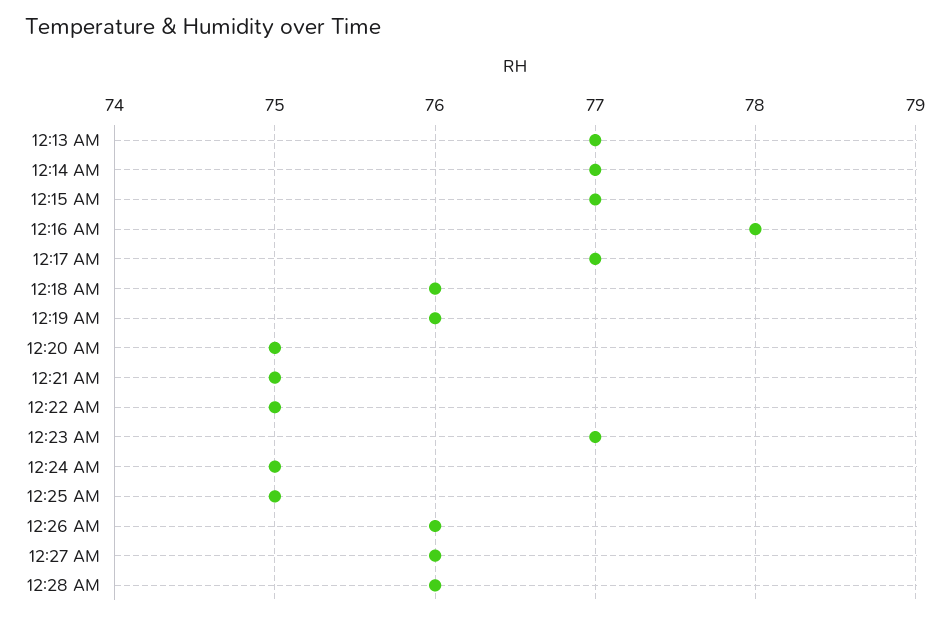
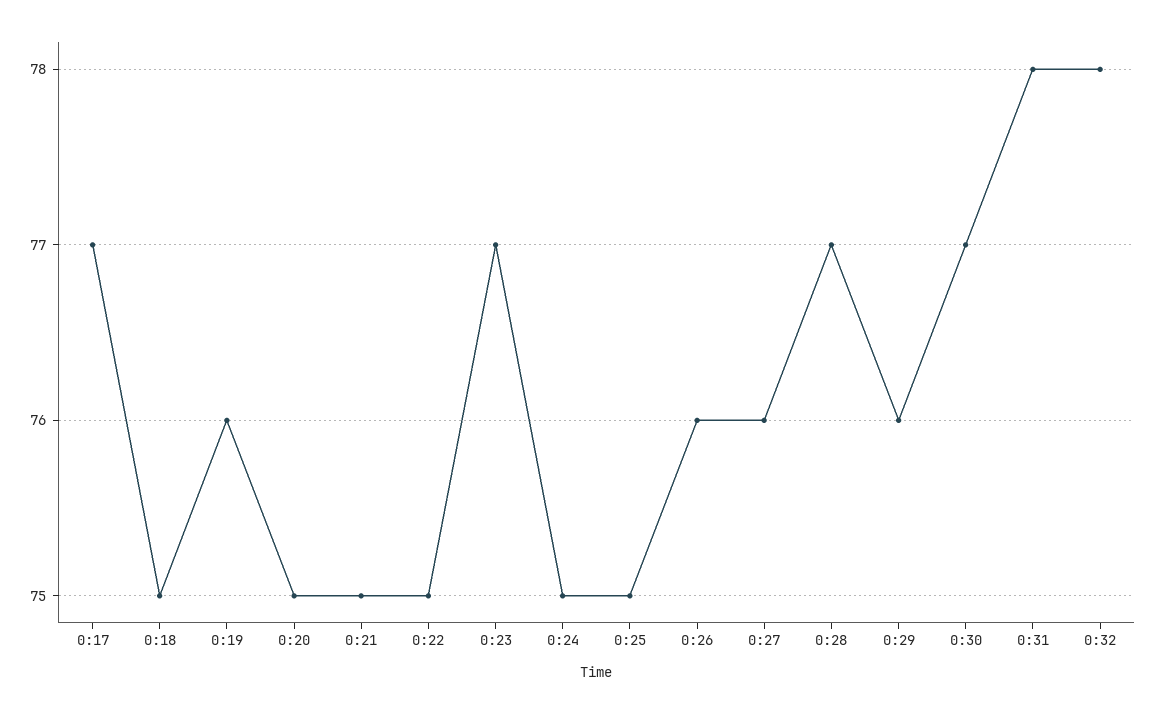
12:13 AM: 77 -> none
12:14 AM: 77 -> none
12:15 AM: 77 -> none
12:16 AM: 78 -> none
12:18 AM: 76 -> 75
12:28 AM: 76 -> 77
0:29: none -> 76
0:30: none -> 77
0:31: none -> 78
0:32: none -> 78

